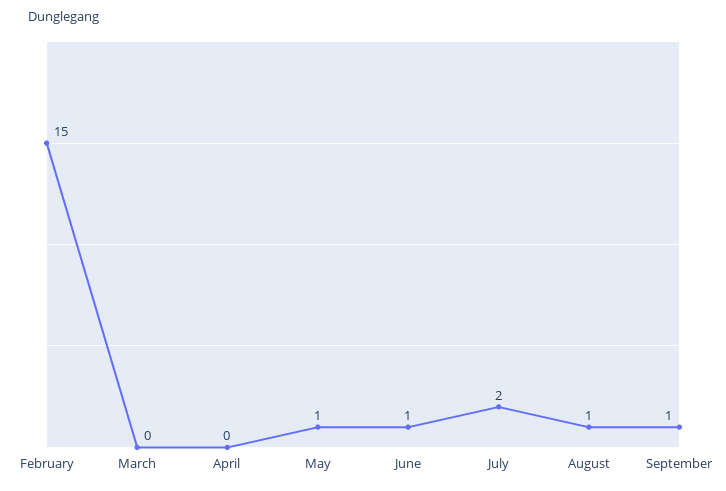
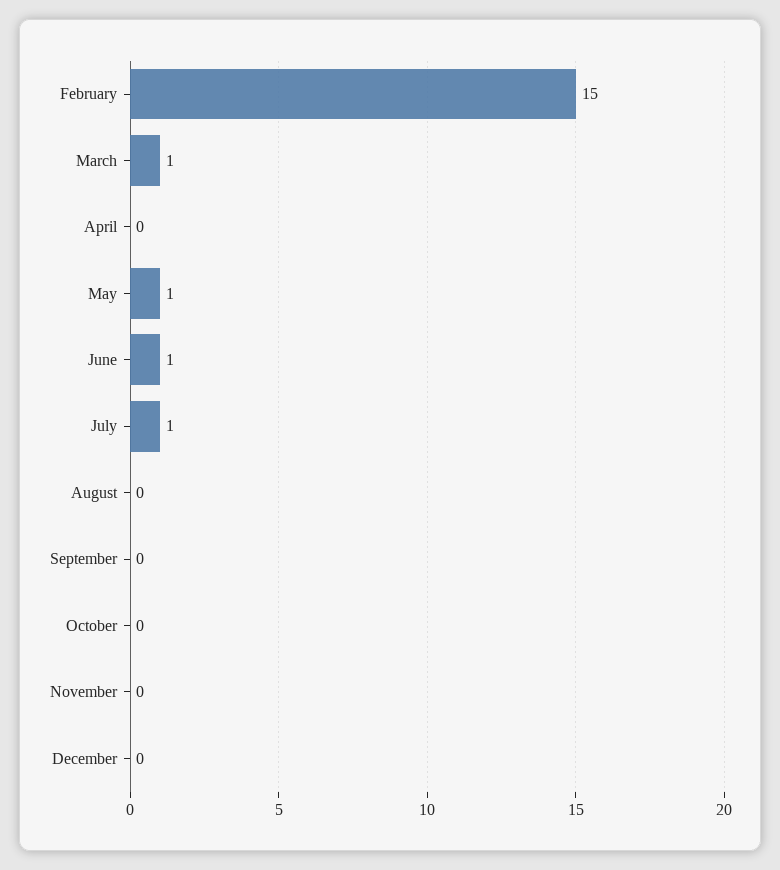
March: 0 -> 1
July: 2 -> 1
August: 1 -> 0
September: 1 -> 0
October: none -> 0
November: none -> 0
December: none -> 0

